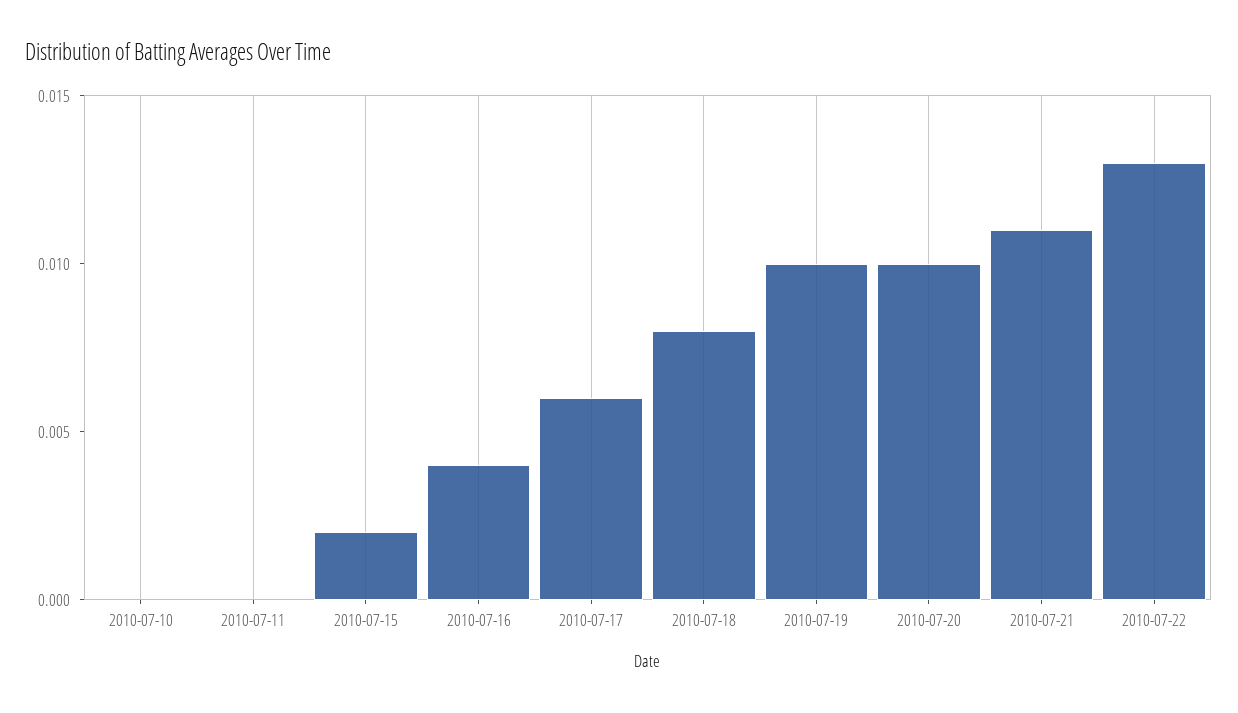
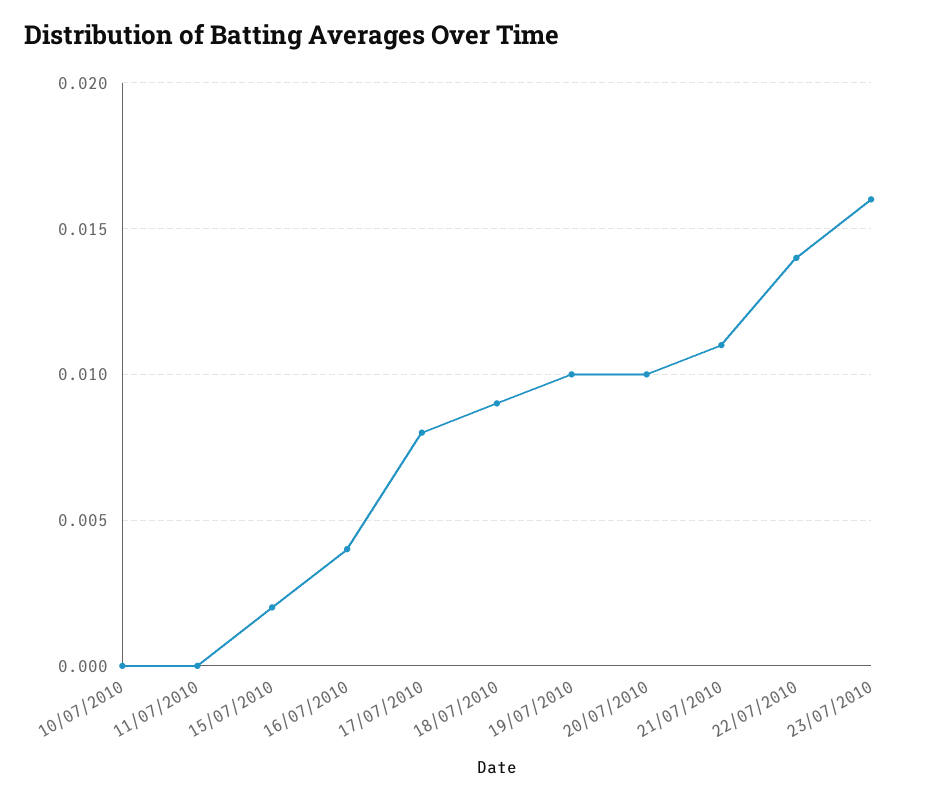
2010-07-17: 0.006 -> 0.008
2010-07-18: 0.008 -> 0.009
2010-07-22: 0.013 -> 0.014
23/07/2010: none -> 0.016

